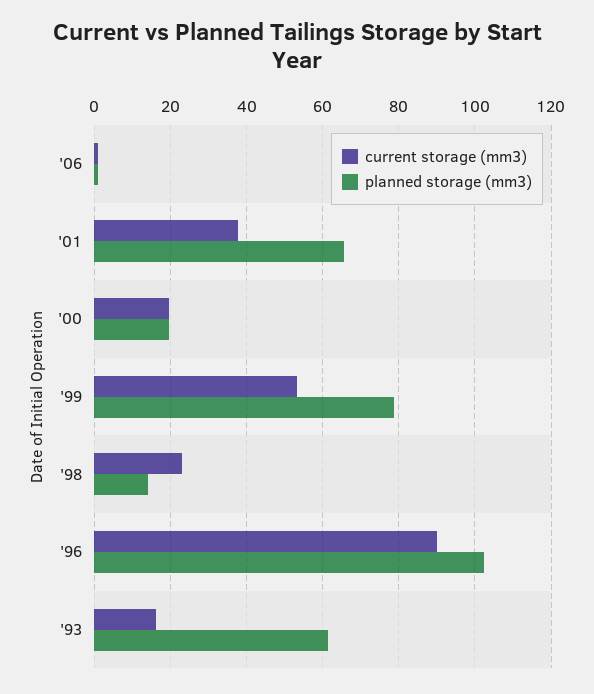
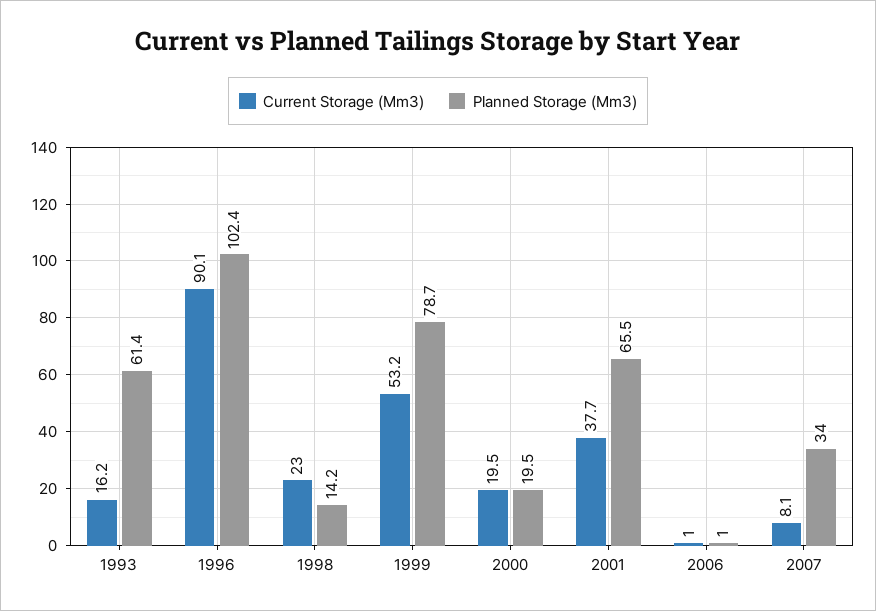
current storage (mm3), 2007: none -> 8.1
planned storage (mm3), 2007: none -> 34

